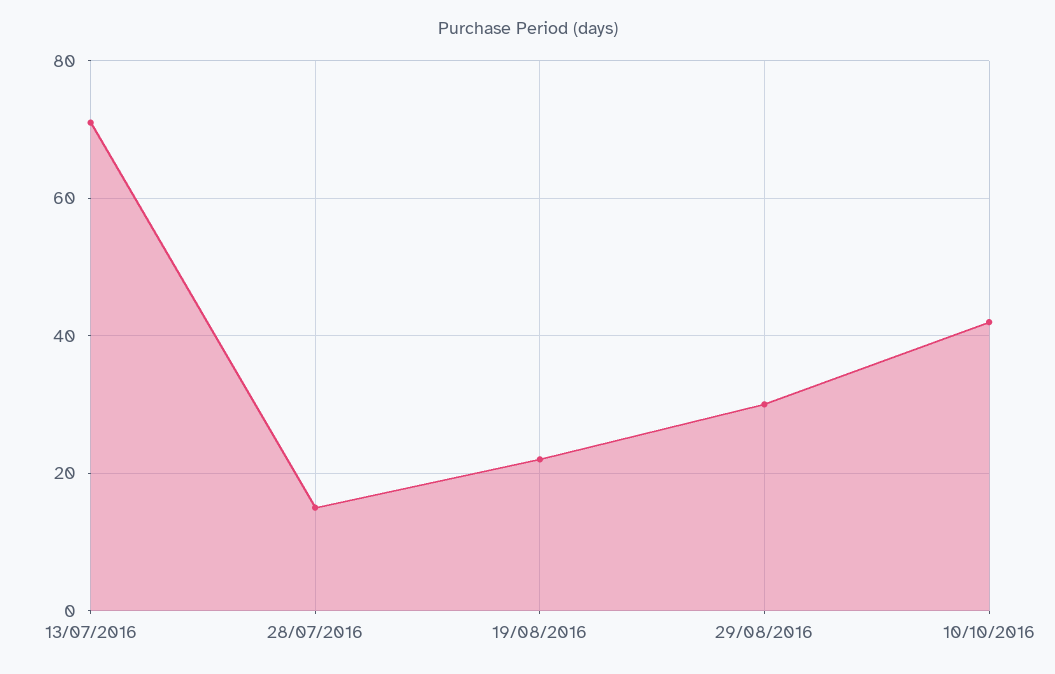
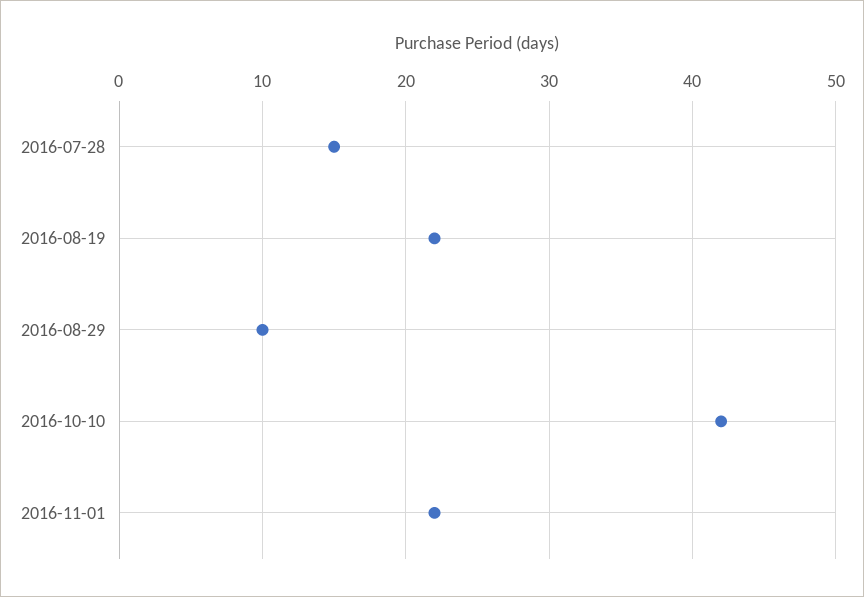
13/07/2016: 70 -> none
29/08/2016: 30 -> 10
2016-11-01: none -> 22

